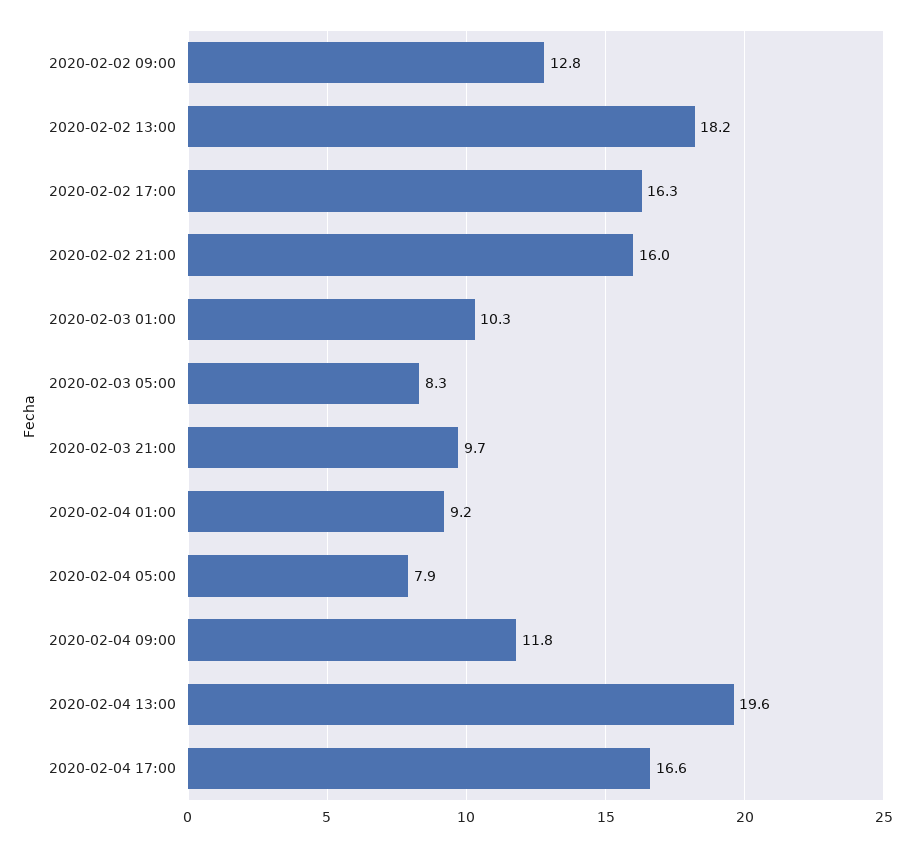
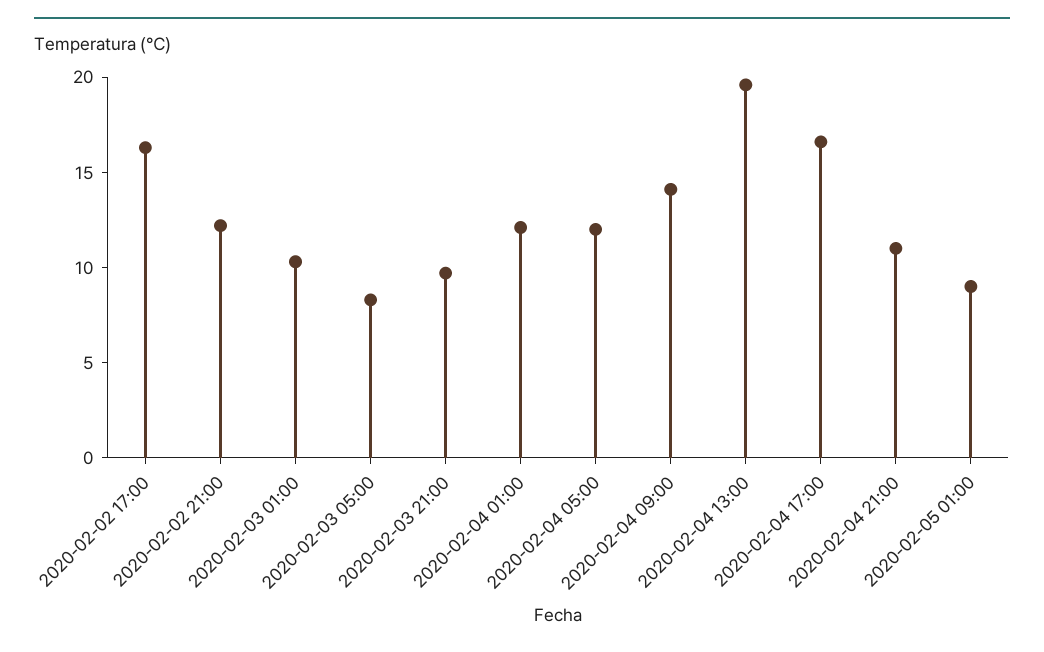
2020-02-02 09:00: 12.8 -> none
2020-02-02 13:00: 18.2 -> none
2020-02-02 21:00: 16 -> 12
2020-02-04 01:00: 9.2 -> 12
2020-02-04 05:00: 7.9 -> 12
2020-02-04 09:00: 11.8 -> 14
2020-02-04 21:00: none -> 11
2020-02-05 01:00: none -> 9

